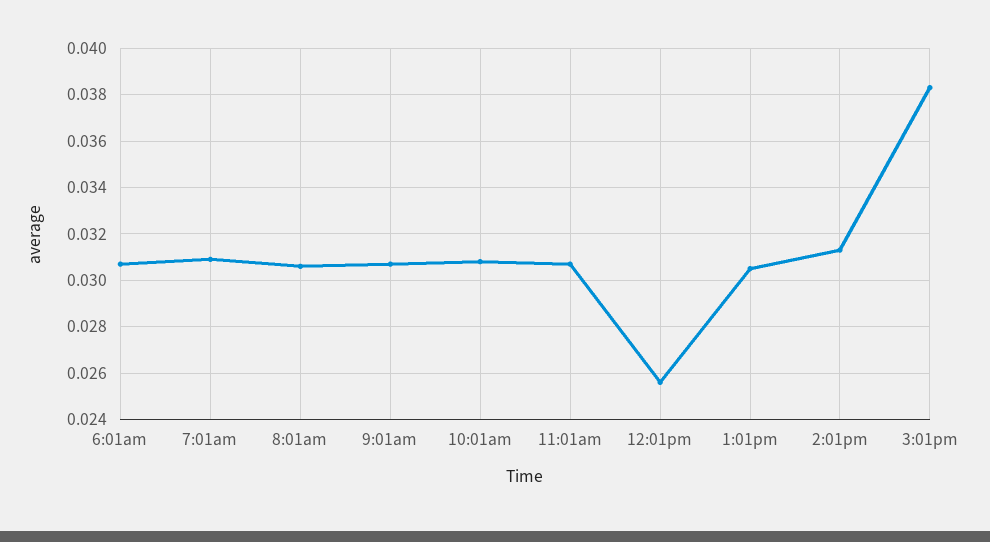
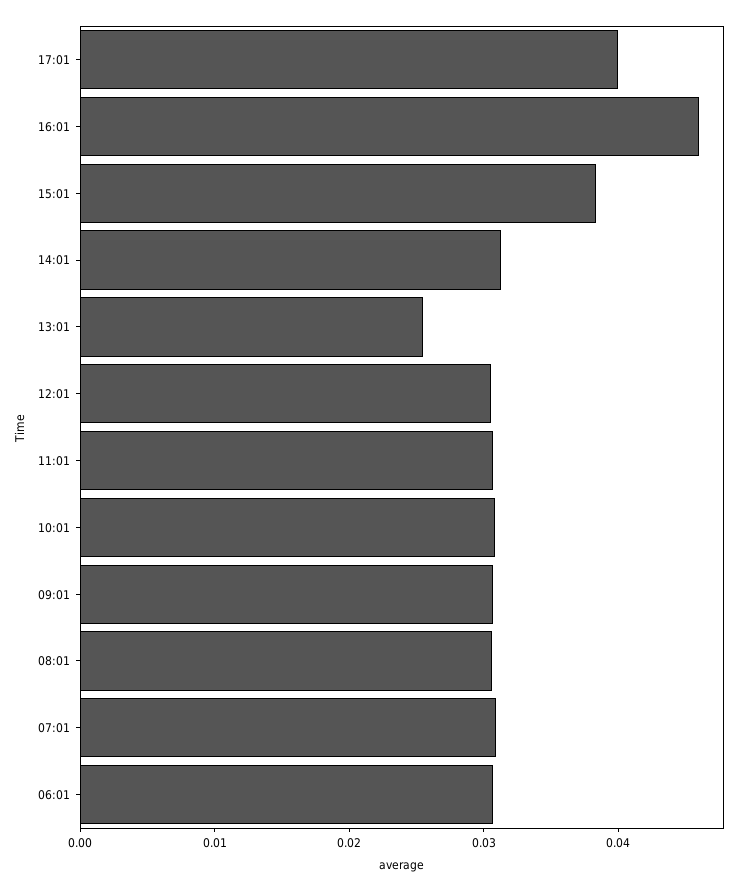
12:01pm: 0.0255 -> 0.03
1:01pm: 0.0305 -> 0.026
17:01: none -> 0.04
16:01: none -> 0.046

